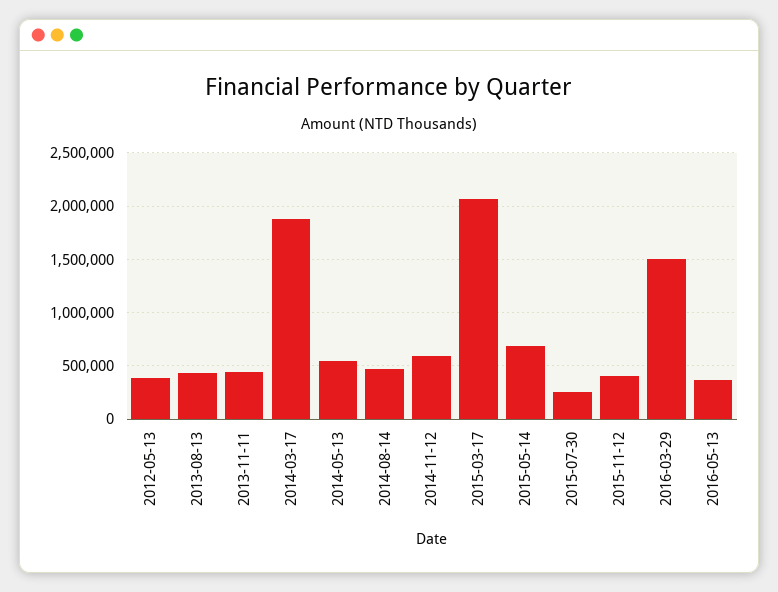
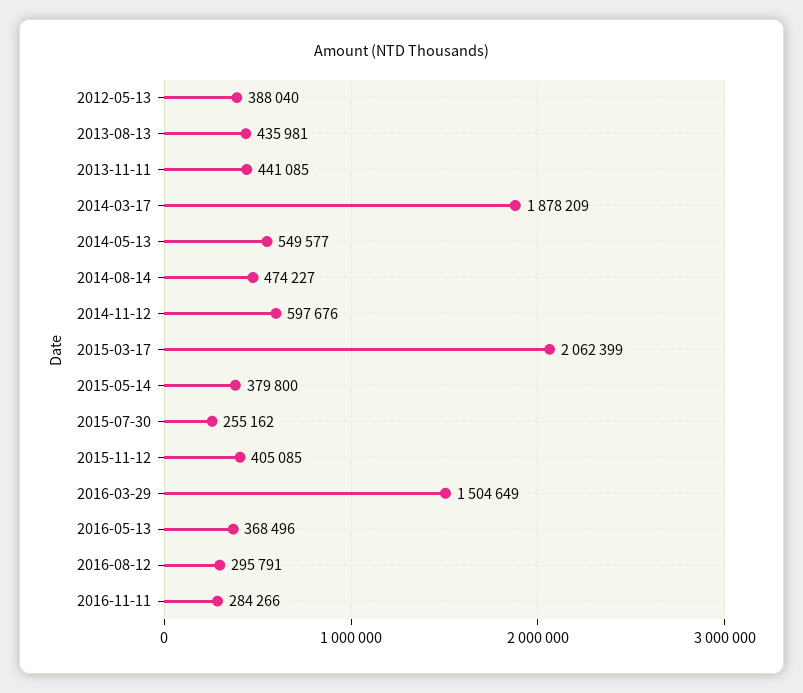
2015-05-14: 700000 -> 379800
2016-08-12: none -> 295791
2016-11-11: none -> 284266

